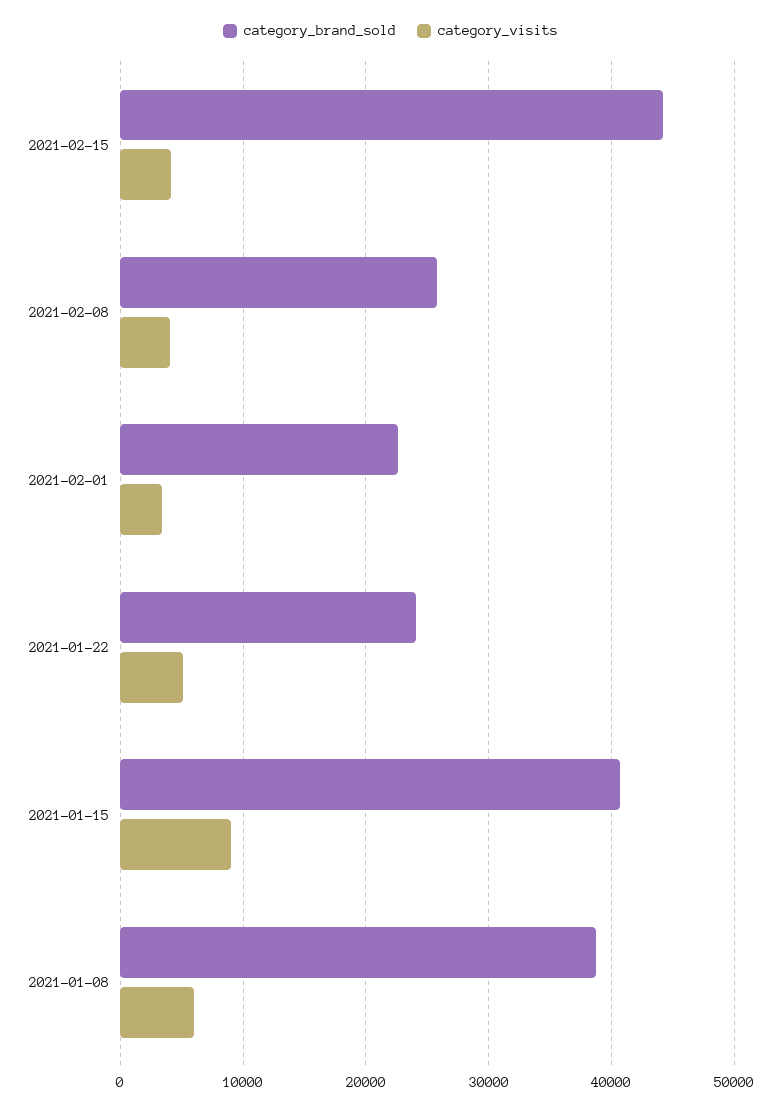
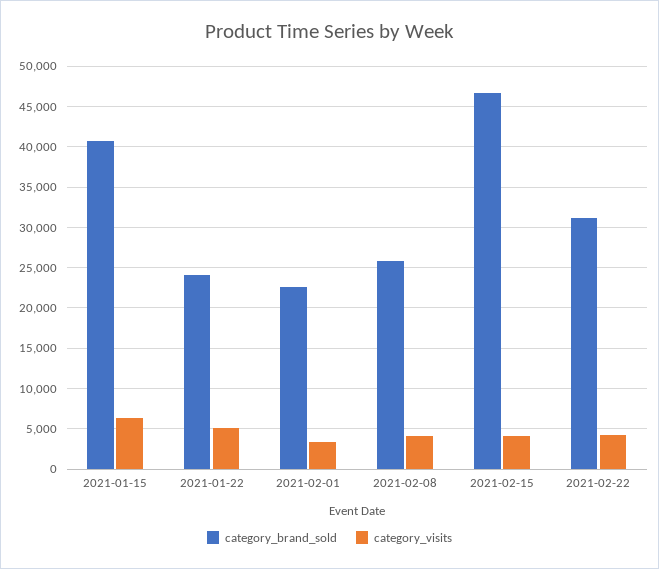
category_brand_sold, 2021-02-15: 44000 -> 47000
category_visits, 2021-01-15: 9000 -> 6000
category_brand_sold, 2021-01-08: 39000 -> none
category_visits, 2021-01-08: 6000 -> none
category_brand_sold, 2021-02-22: none -> 31000
category_visits, 2021-02-22: none -> 4000

